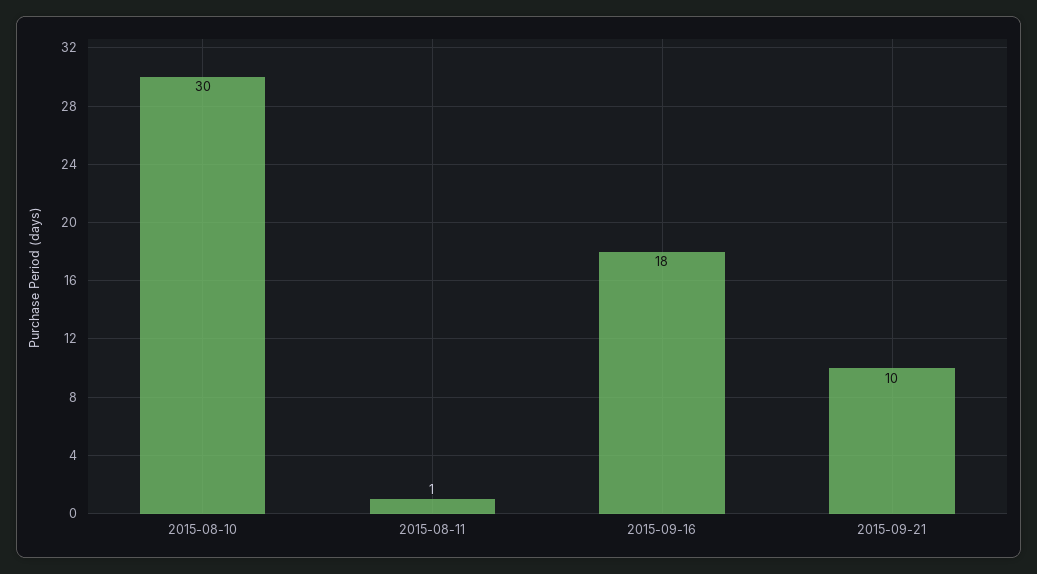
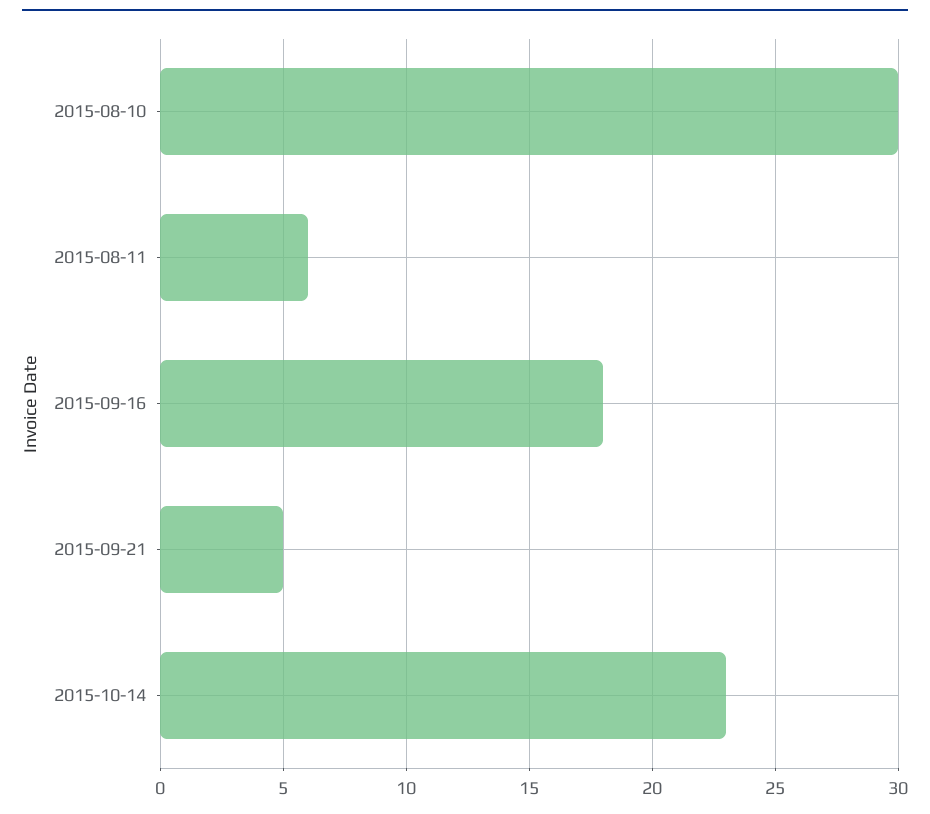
2015-08-11: 1 -> 6
2015-09-21: 10 -> 5
2015-10-14: none -> 23

